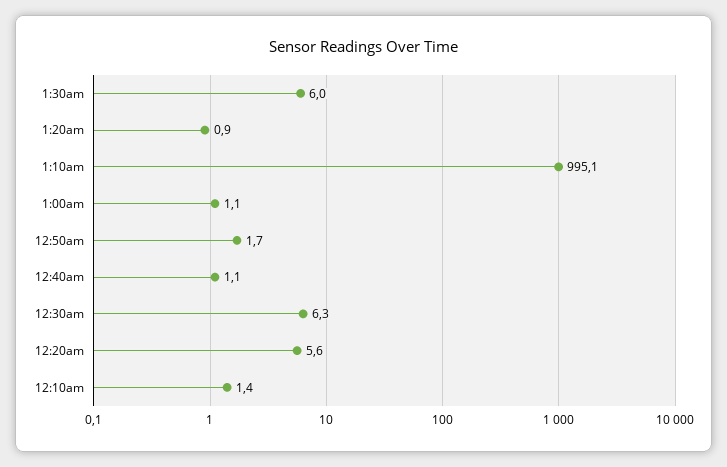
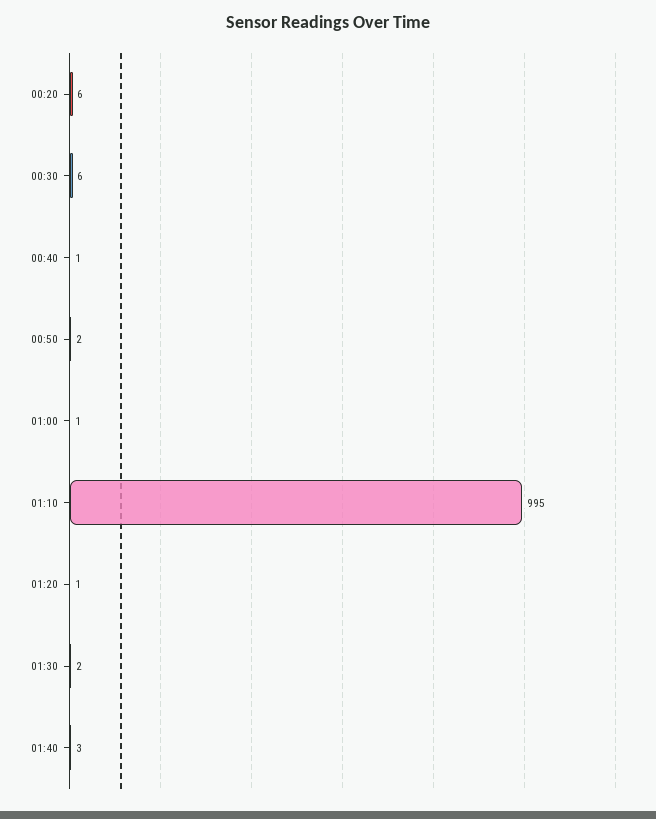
1:30am: 6 -> 2
12:10am: 1.4 -> none
01:40: none -> 3

